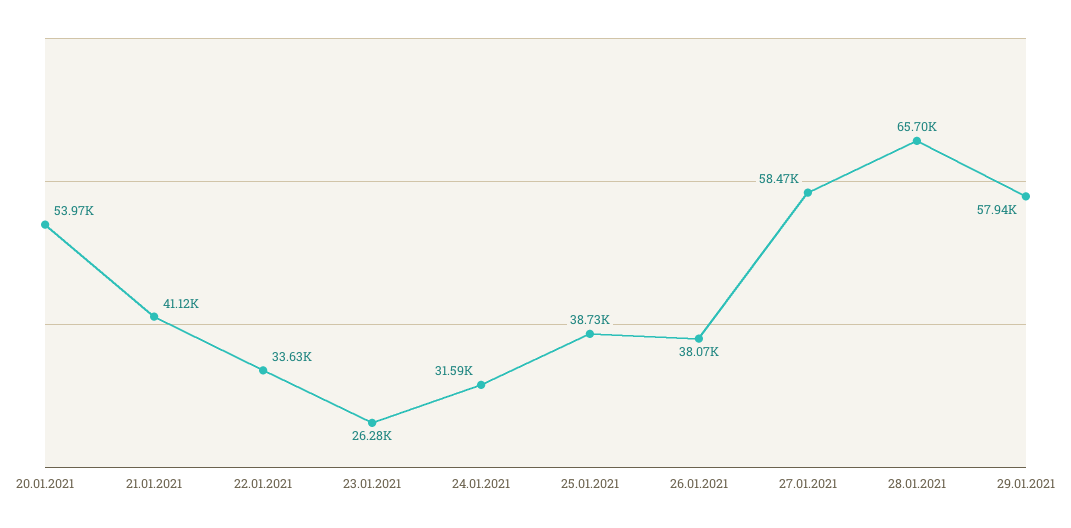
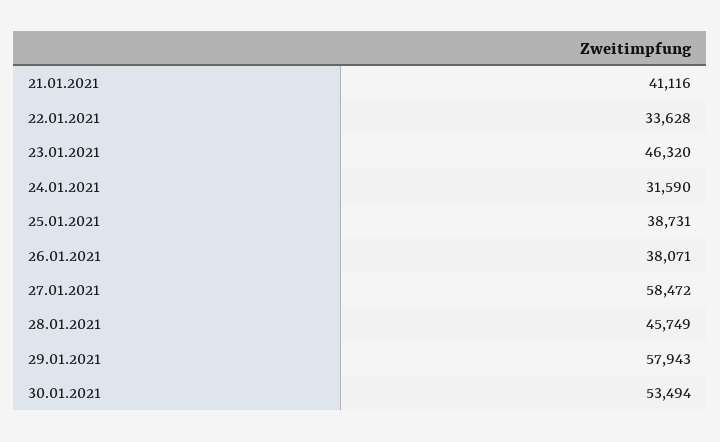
20.01.2021: 53970 -> none
23.01.2021: 26280 -> 46320
28.01.2021: 65700 -> 45749
30.01.2021: none -> 53494

